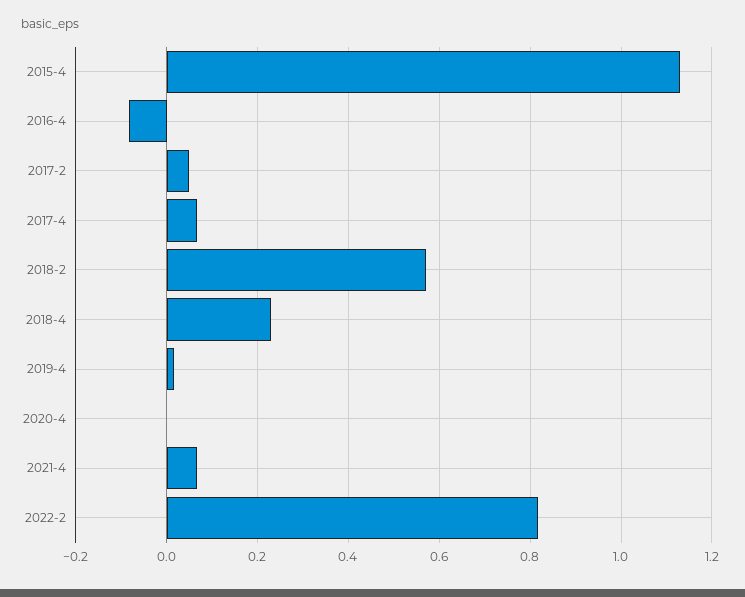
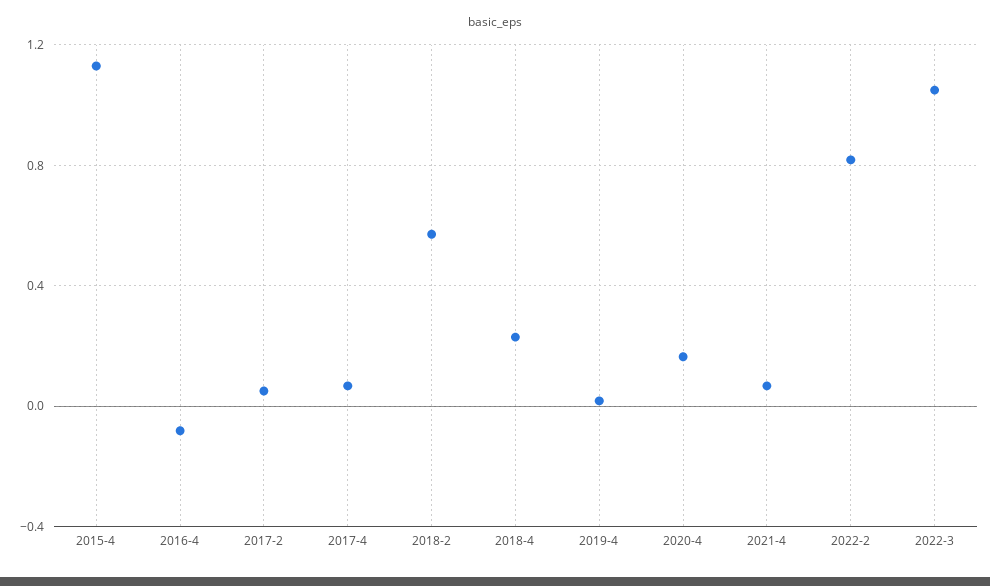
2020-4: 0 -> 0.15
2022-3: none -> 1.05

